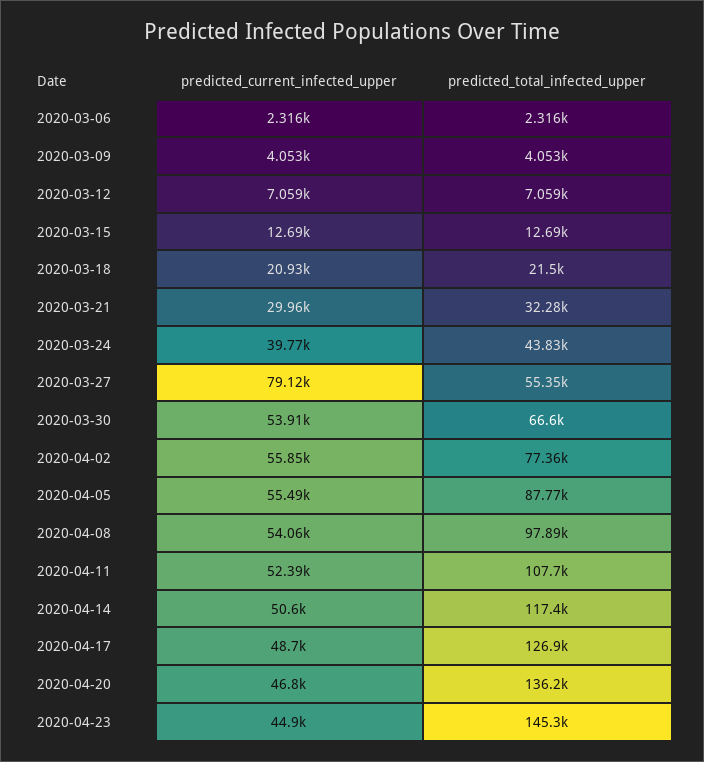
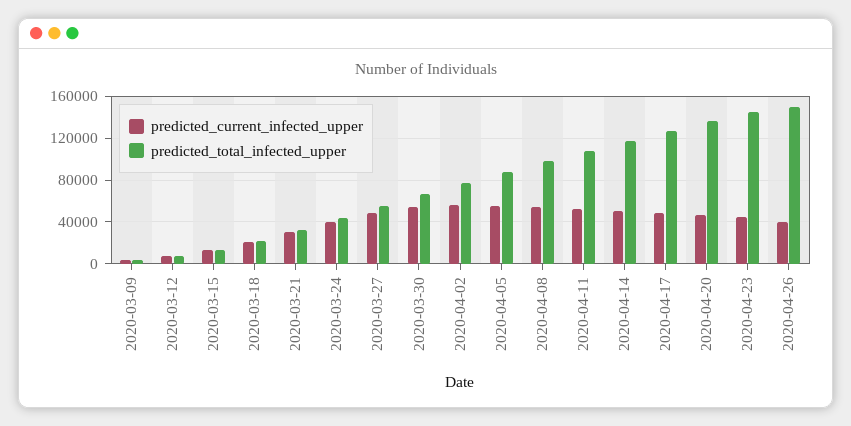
predicted_current_infected_upper, 2020-03-06: 2316 -> none
predicted_total_infected_upper, 2020-03-06: 2316 -> none
predicted_current_infected_upper, 2020-03-27: 79120 -> 50000
predicted_current_infected_upper, 2020-04-26: none -> 40000
predicted_total_infected_upper, 2020-04-26: none -> 150000

